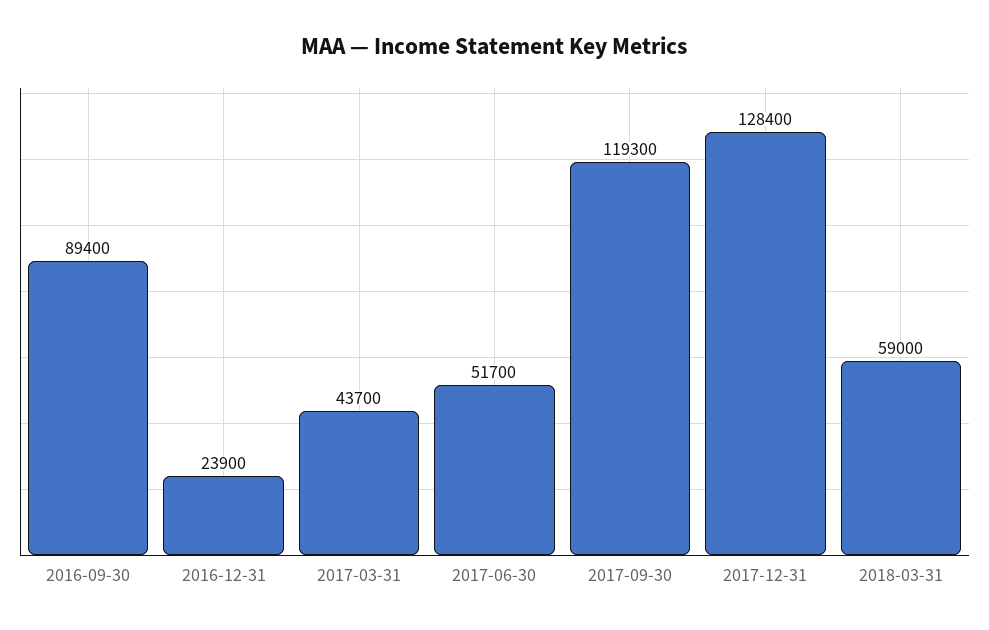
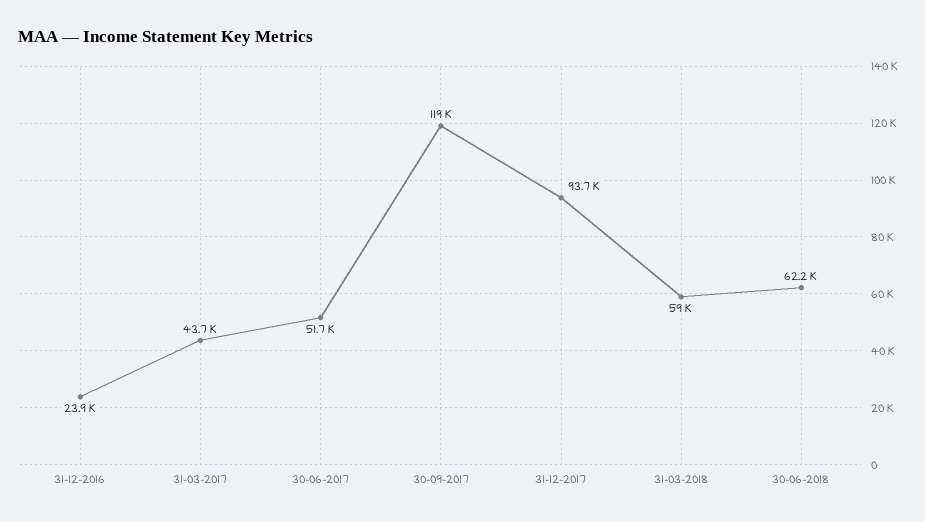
2016-09-30: 89400 -> none
2017-12-31: 128400 -> 93700
30-06-2018: none -> 62200

